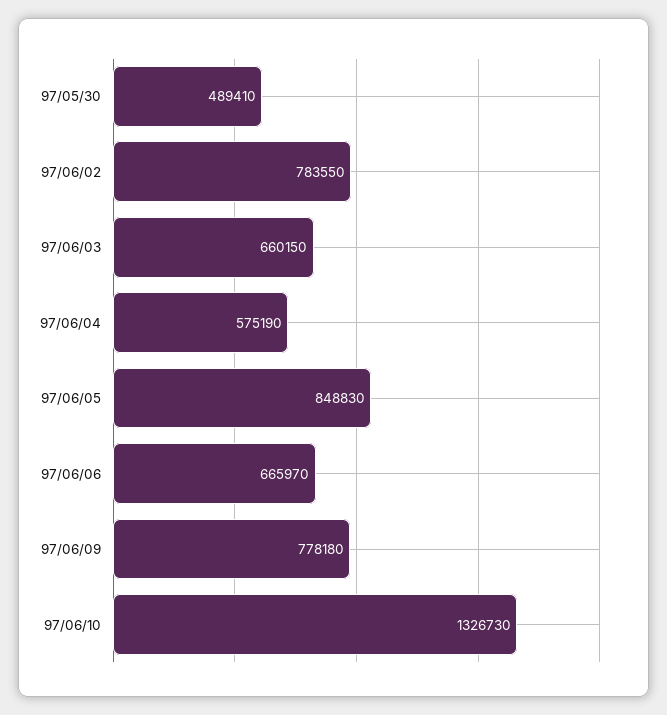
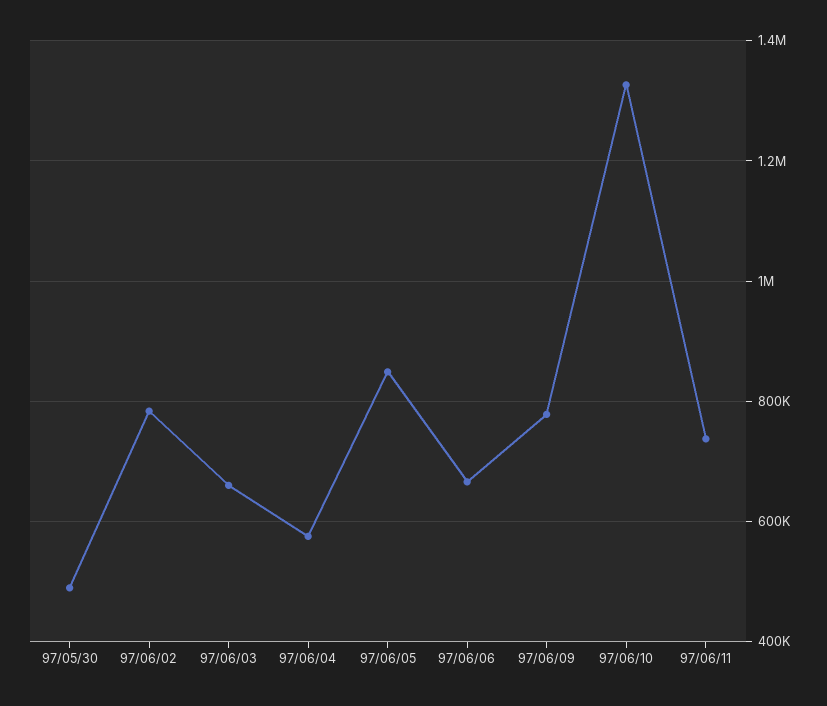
97/06/11: none -> 740000

